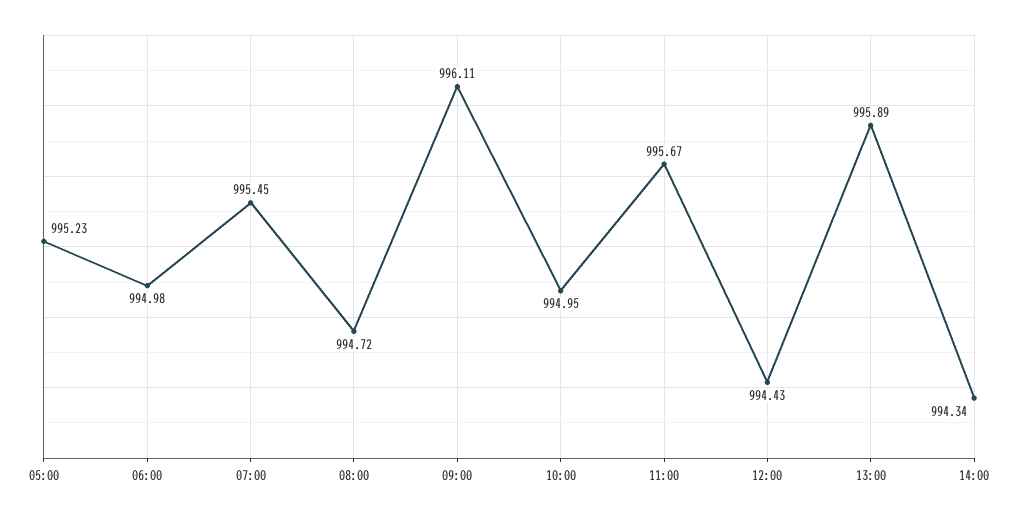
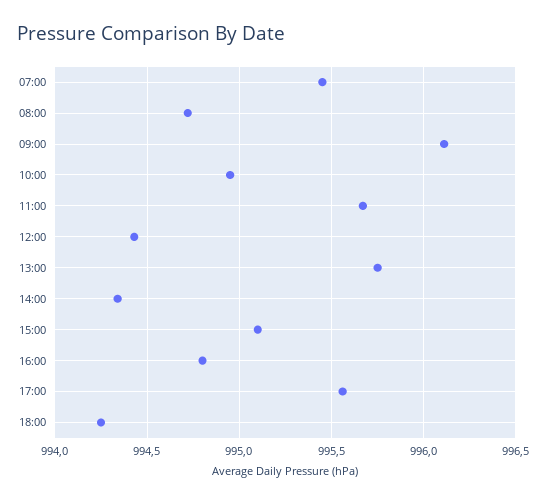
05:00: 995.23 -> none
06:00: 994.98 -> none
13:00: 995.89 -> 995.75
15:00: none -> 995.1
16:00: none -> 994.8
17:00: none -> 995.55
18:00: none -> 994.25

